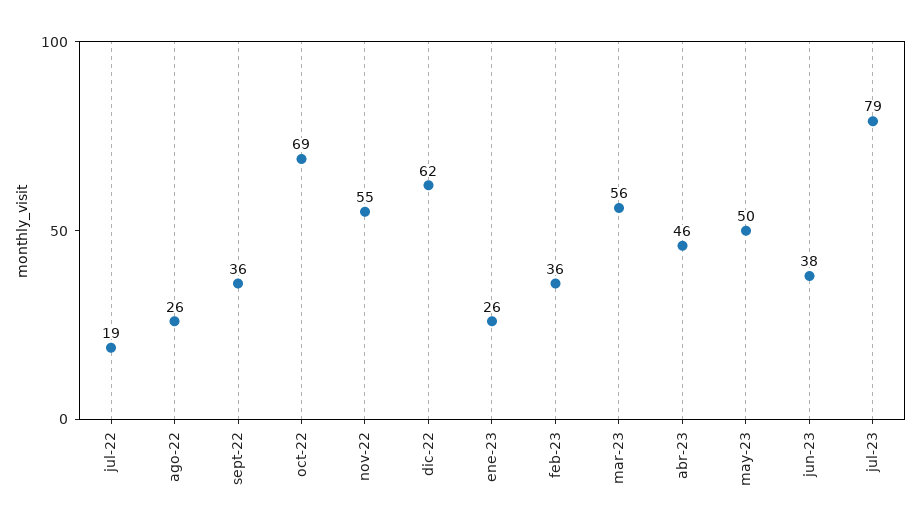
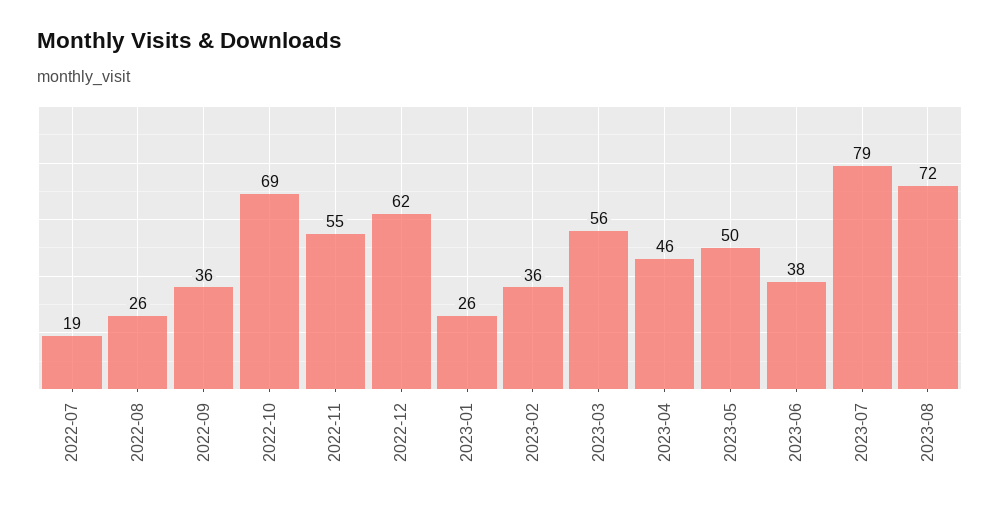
2023-08: none -> 72

